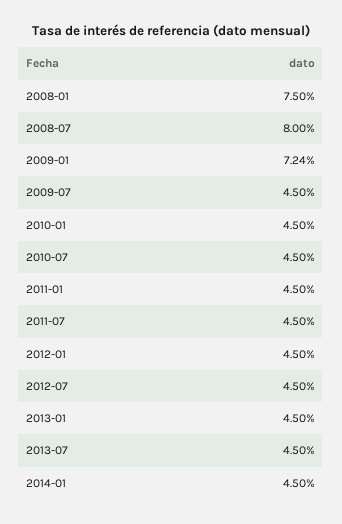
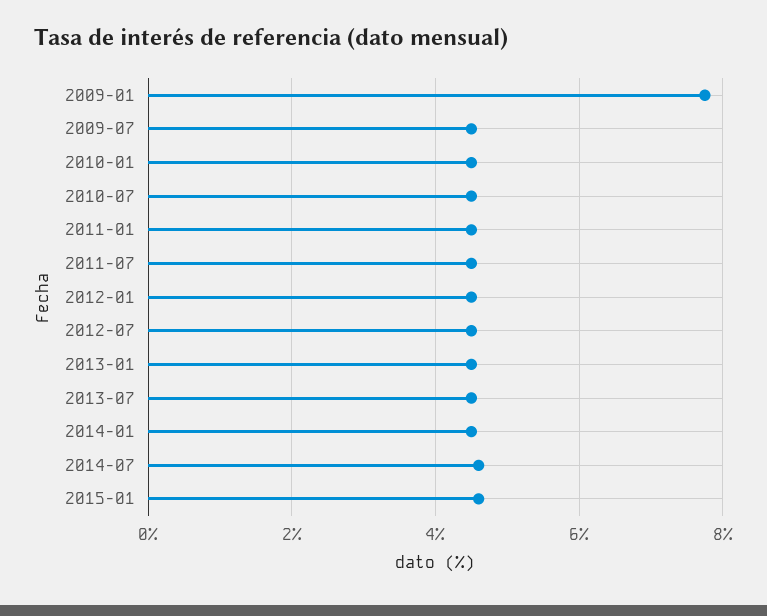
2008-01: 7.5 -> none
2008-07: 8 -> none
2009-01: 7.24 -> 7.8
2014-07: none -> 4.6
2015-01: none -> 4.6

